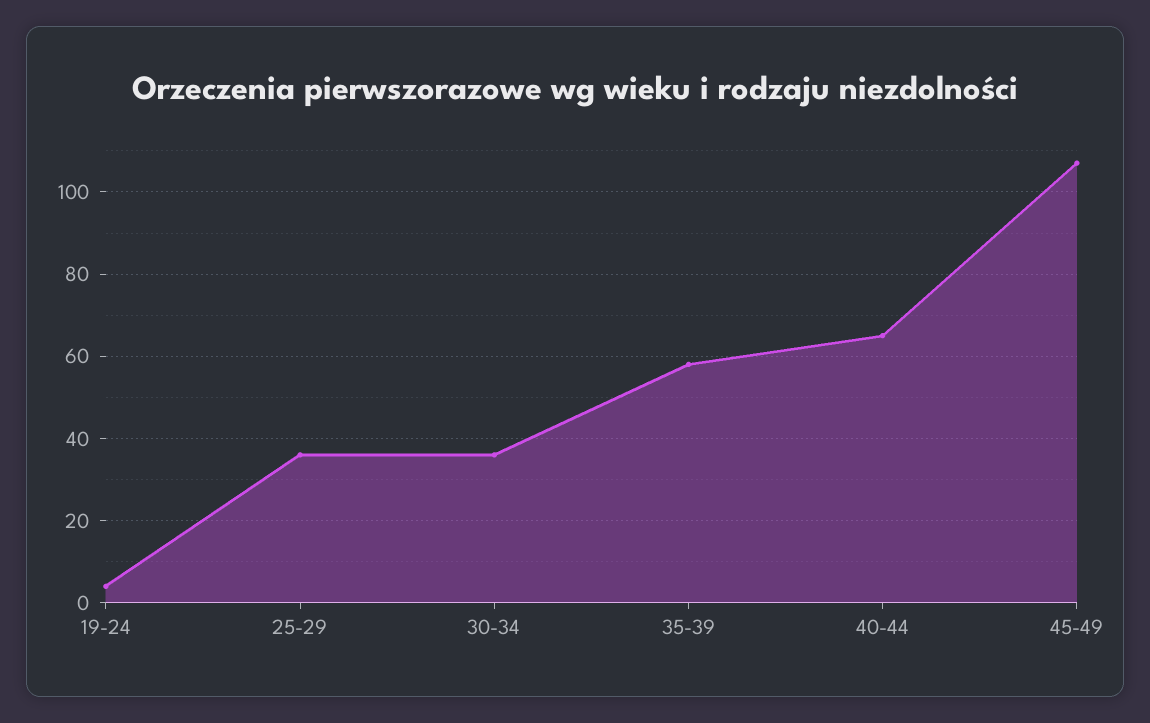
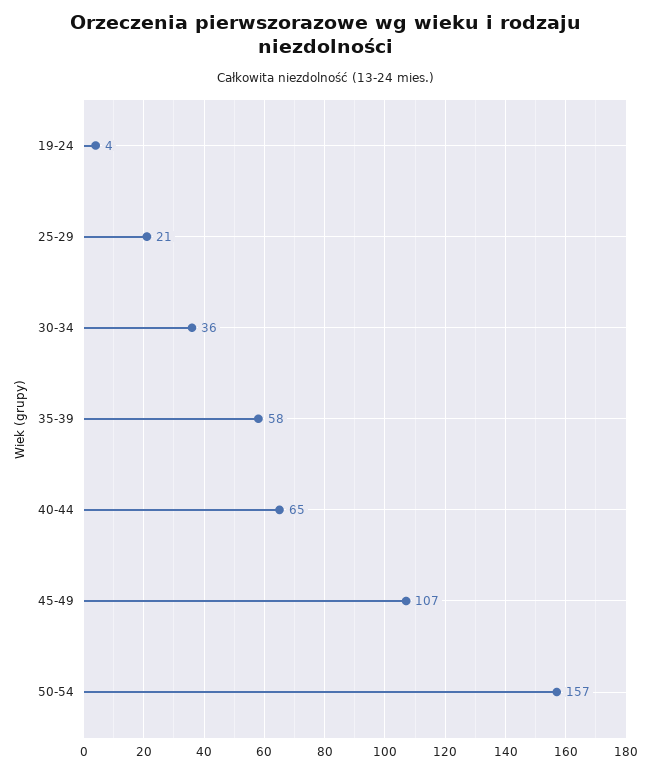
25-29: 35 -> 21
50-54: none -> 157

